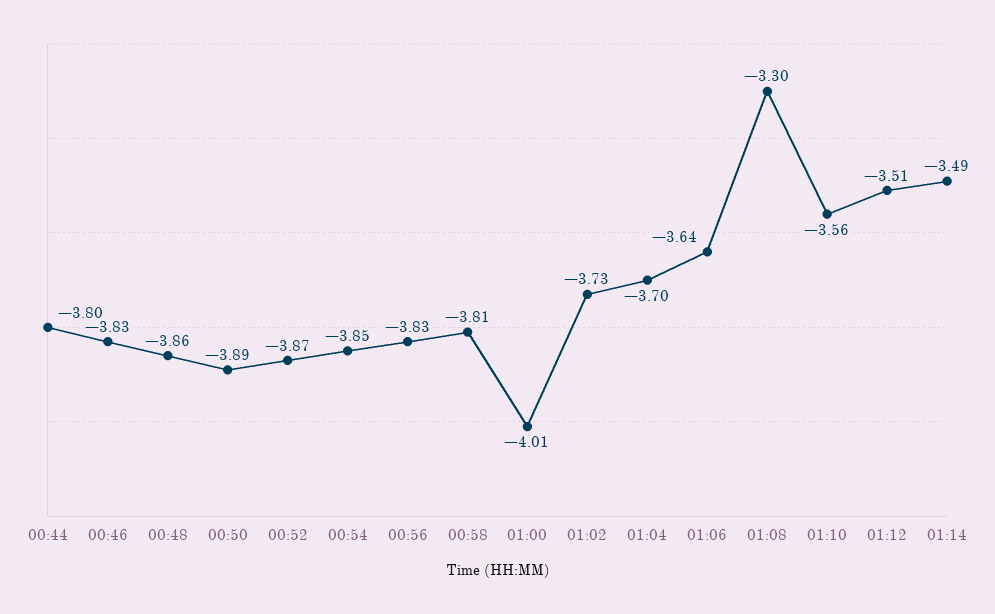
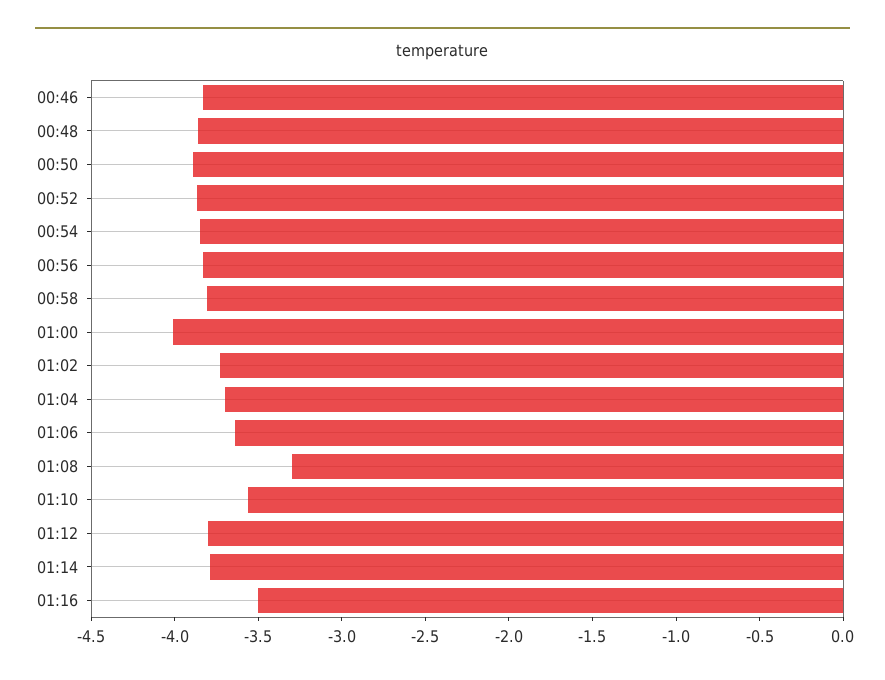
00:44: -3.8 -> none
01:12: -3.51 -> -3.8
01:14: -3.49 -> -3.8
01:16: none -> -3.5

